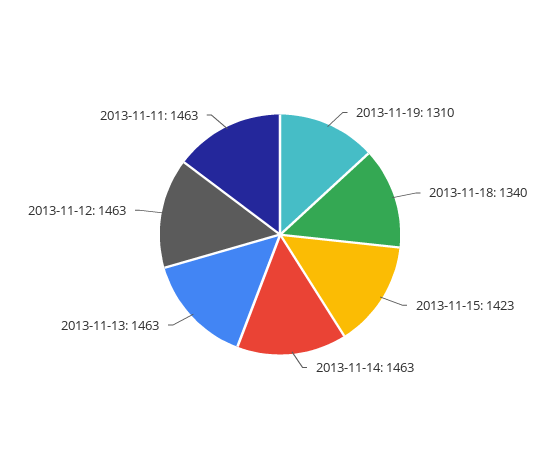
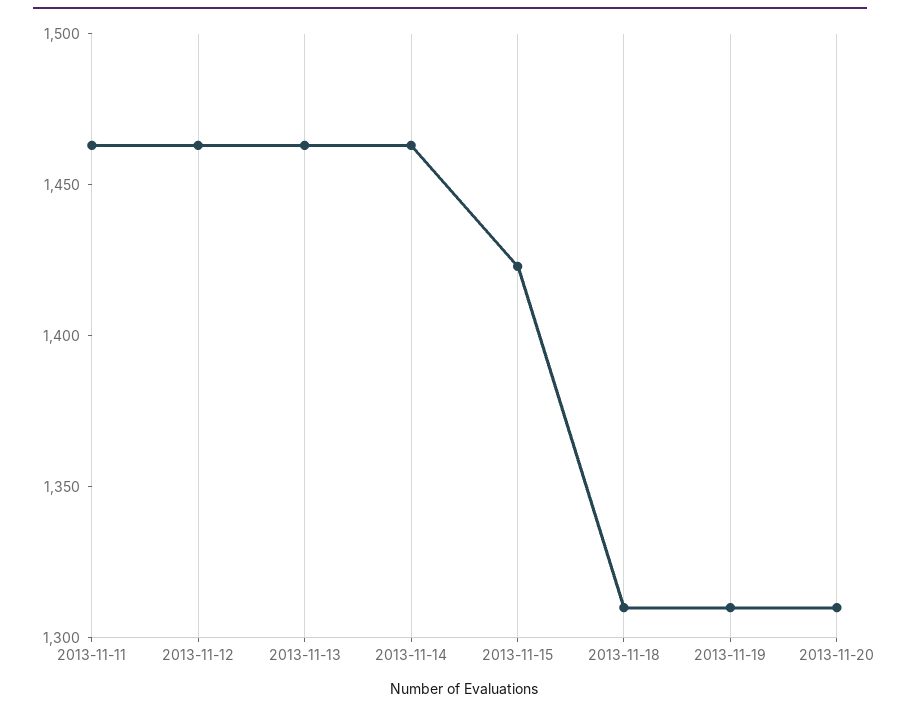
2013-11-18: 1340 -> 1310
2013-11-20: none -> 1310

